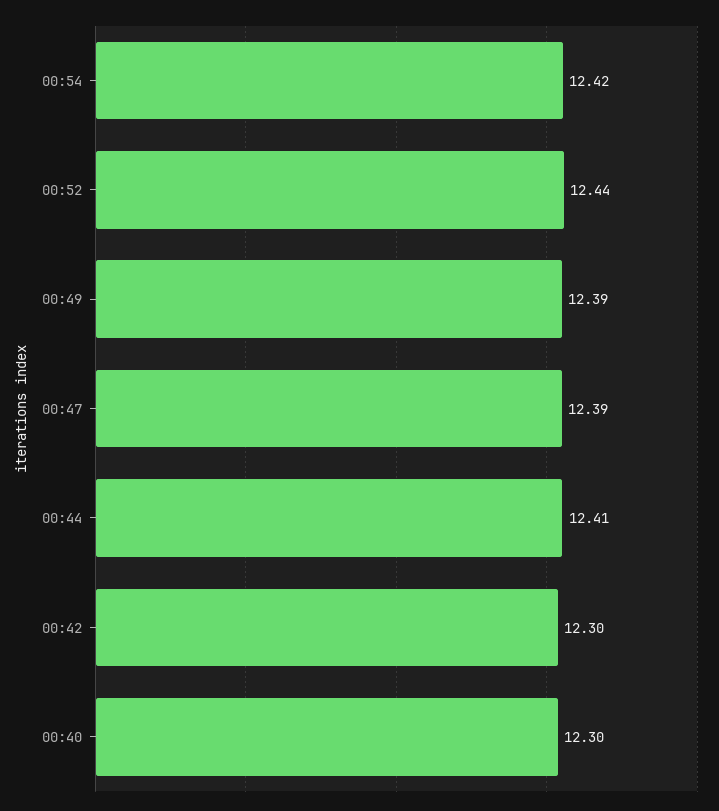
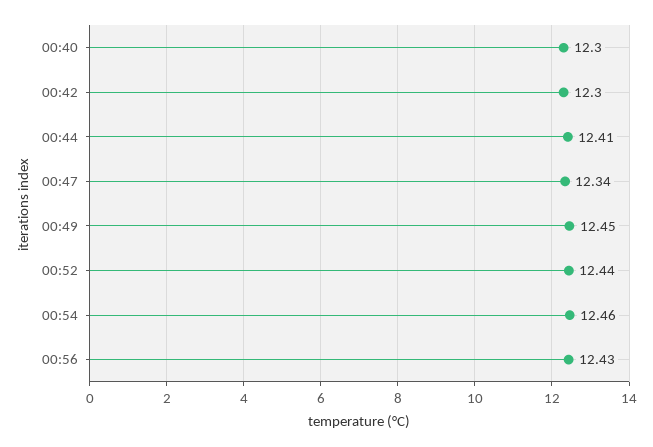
00:54: 12.42 -> 12.46
00:49: 12.39 -> 12.45
00:47: 12.39 -> 12.34
00:56: none -> 12.43

